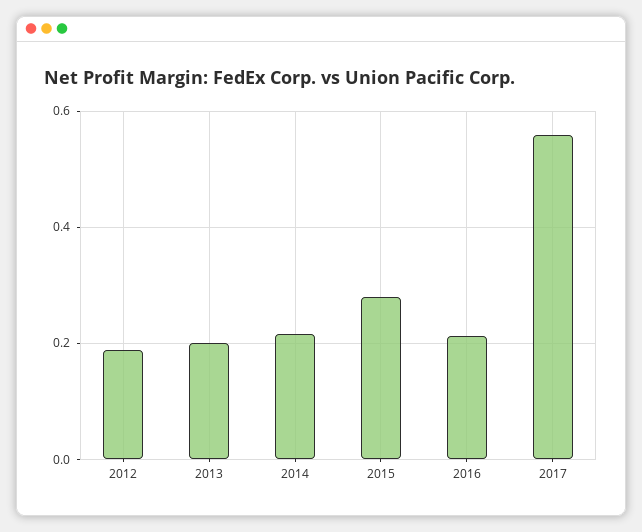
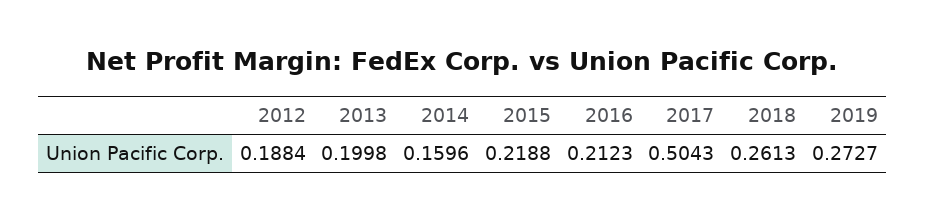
2014: 0.22 -> 0.1596
2015: 0.28 -> 0.2188
2017: 0.56 -> 0.5043
2018: none -> 0.2613
2019: none -> 0.2727

